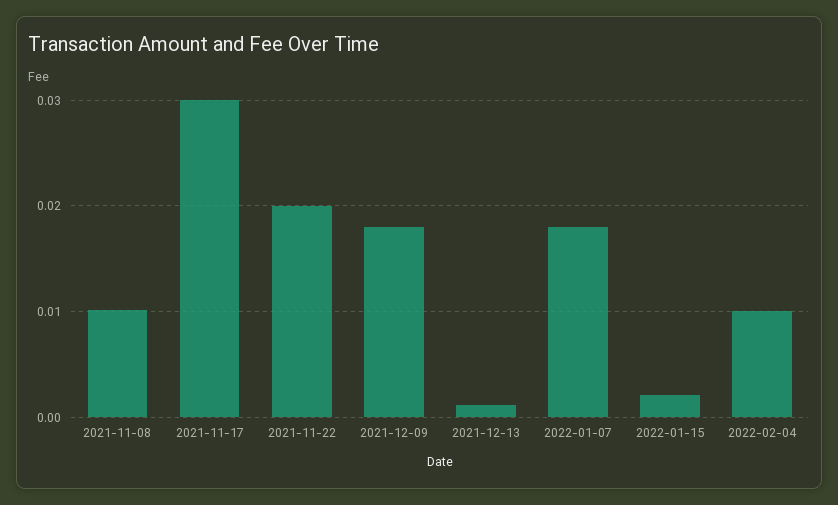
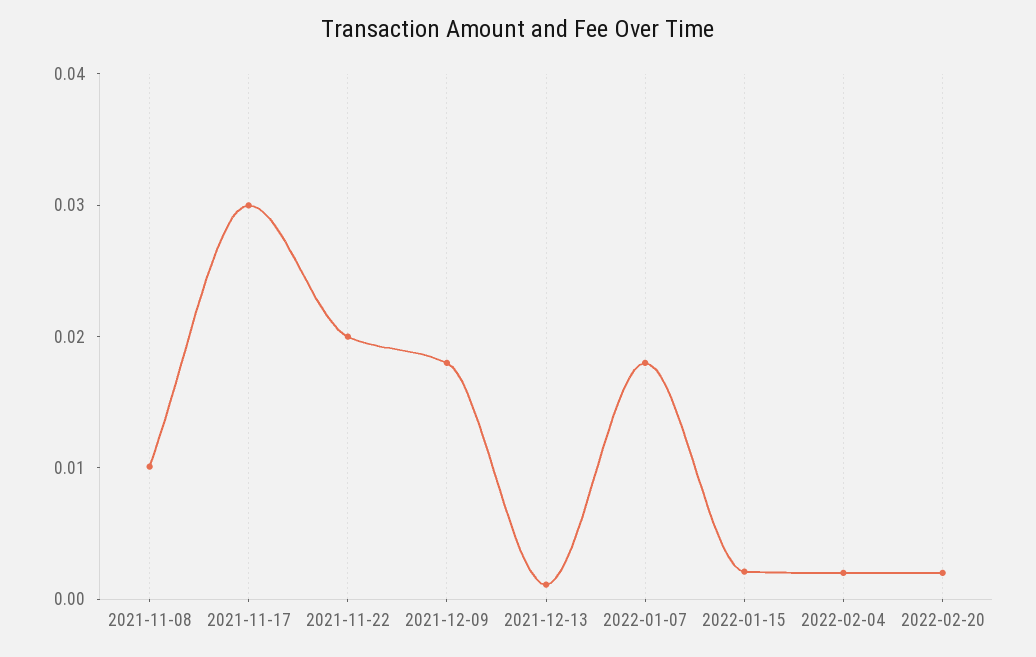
2022-02-04: 0.01 -> 0.002
2022-02-20: none -> 0.002

